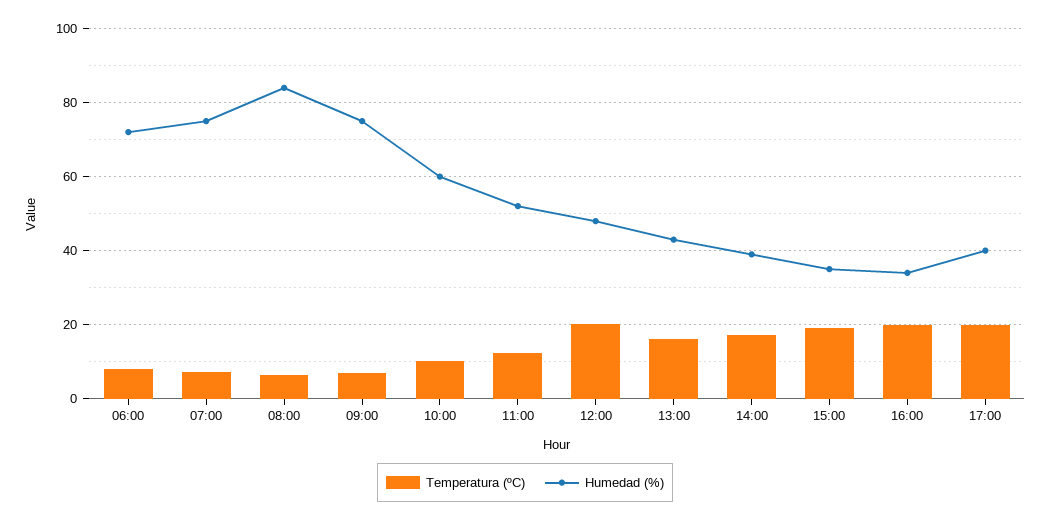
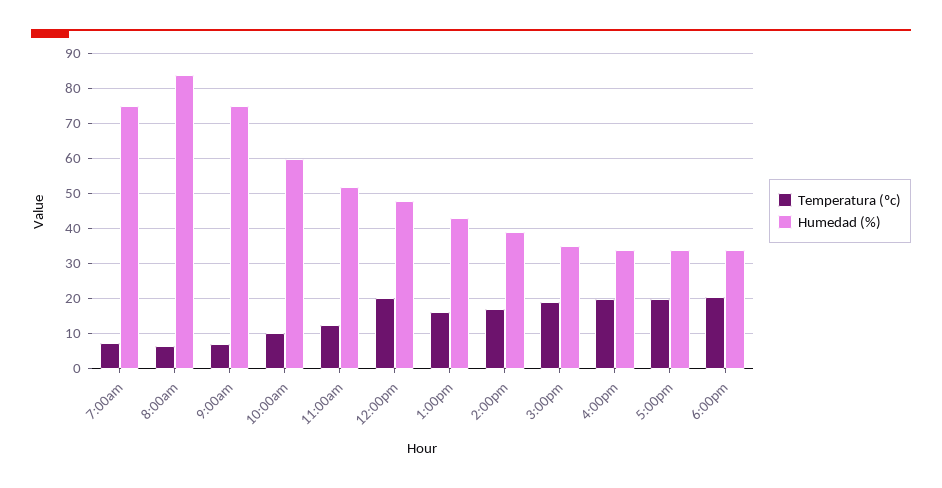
Temperatura (ºC), 06:00: 8 -> none
Humedad (%), 06:00: 72 -> none
Humedad (%), 17:00: 40 -> 34
Temperatura (ºC), 6:00pm: none -> 20
Humedad (%), 6:00pm: none -> 34

